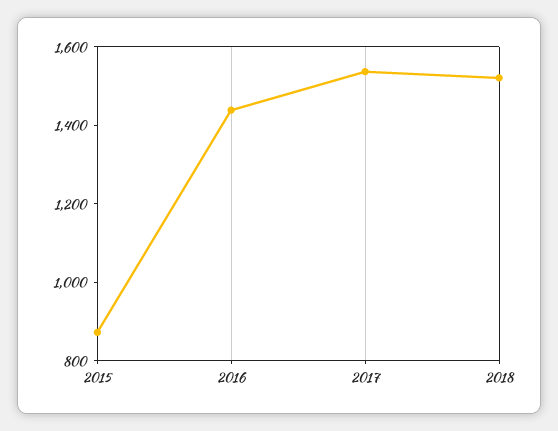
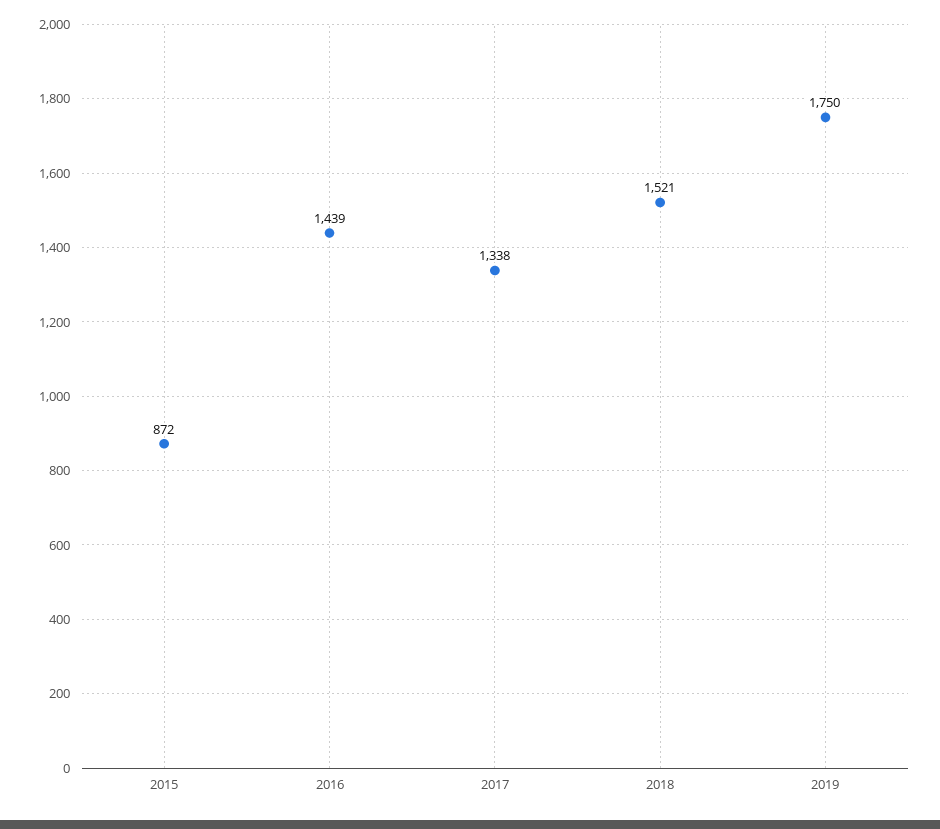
2017: 1550 -> 1338
2019: none -> 1750

